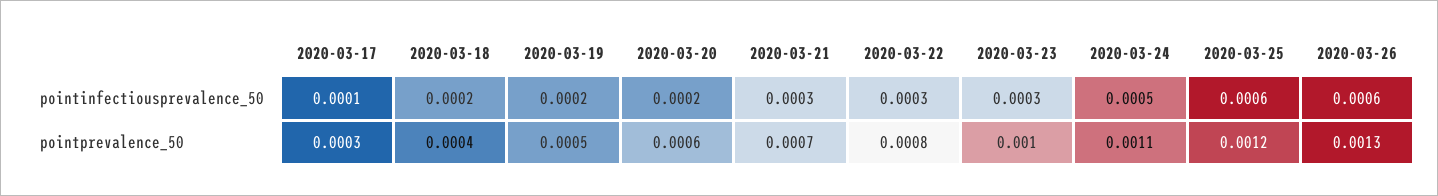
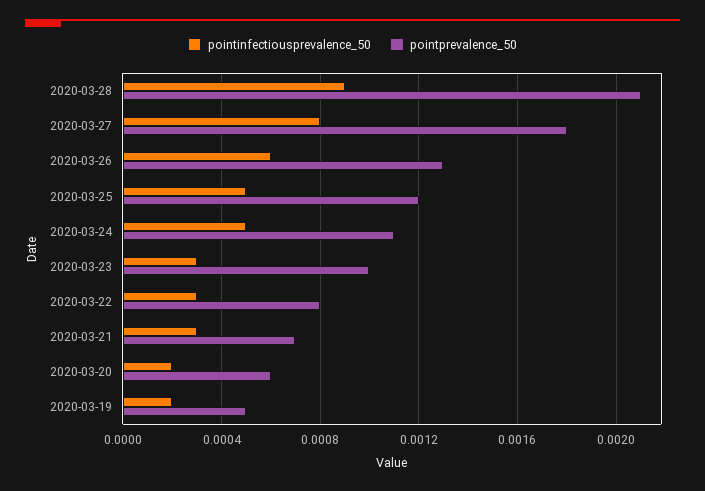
pointinfectiousprevalence_50, 2020-03-17: 0.0001 -> none
pointinfectiousprevalence_50, 2020-03-18: 0.0002 -> none
pointinfectiousprevalence_50, 2020-03-25: 0.0006 -> 0.0005
pointprevalence_50, 2020-03-17: 0.0003 -> none
pointprevalence_50, 2020-03-18: 0.0004 -> none
pointinfectiousprevalence_50, 2020-03-28: none -> 0.0009
pointprevalence_50, 2020-03-28: none -> 0.0021
pointinfectiousprevalence_50, 2020-03-27: none -> 0.0008
pointprevalence_50, 2020-03-27: none -> 0.0018

